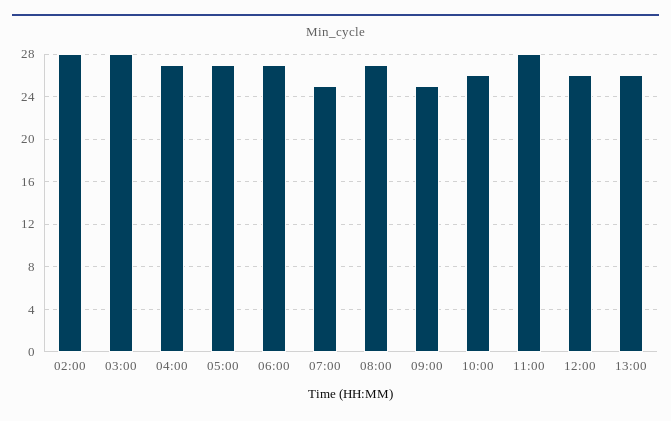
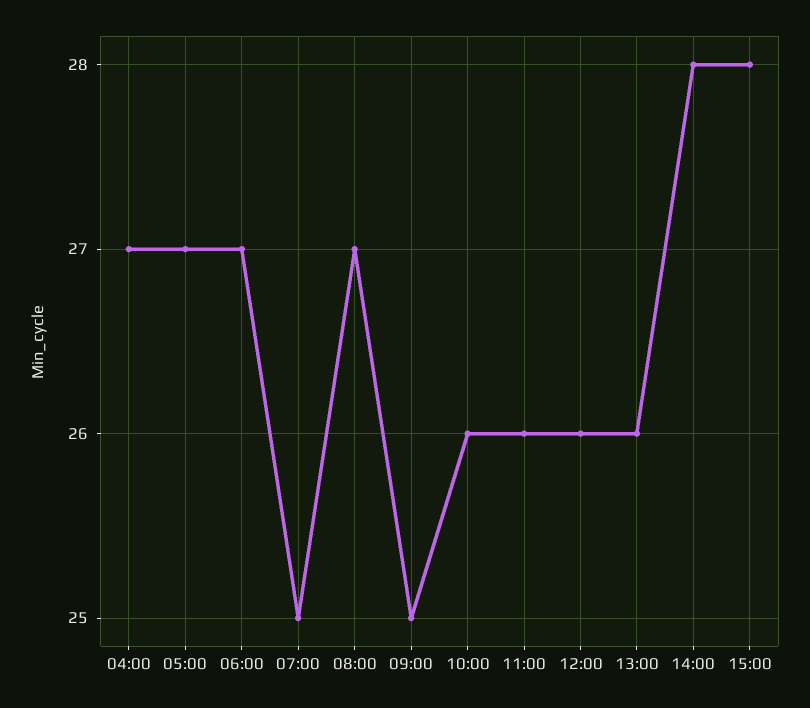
02:00: 28 -> none
03:00: 28 -> none
11:00: 28 -> 26
14:00: none -> 28
15:00: none -> 28

